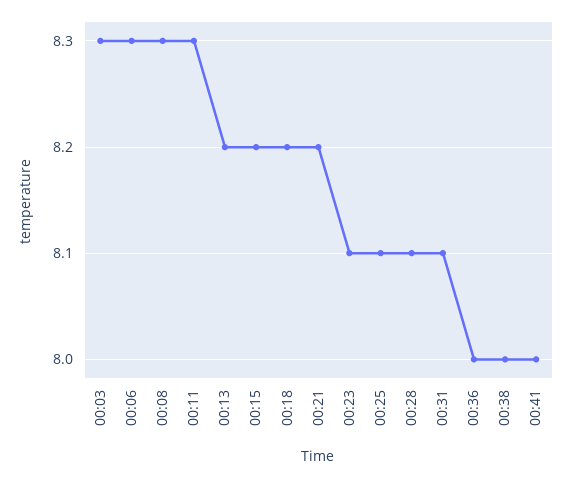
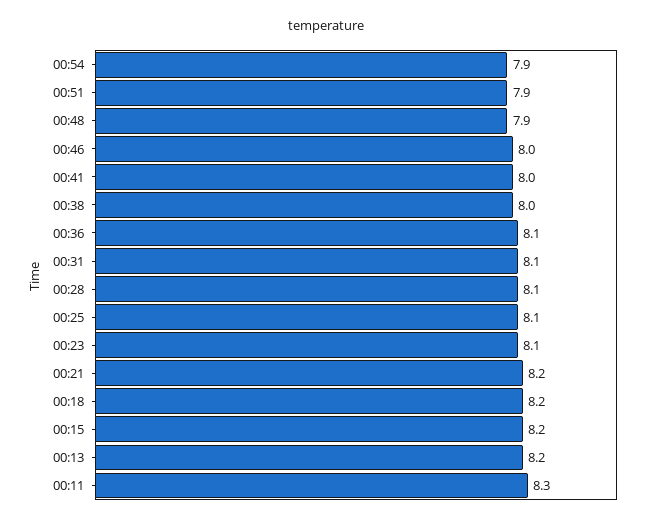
00:03: 8.3 -> none
00:06: 8.3 -> none
00:08: 8.3 -> none
00:36: 8 -> 8.1
00:54: none -> 7.9
00:51: none -> 7.9
00:48: none -> 7.9
00:46: none -> 8

